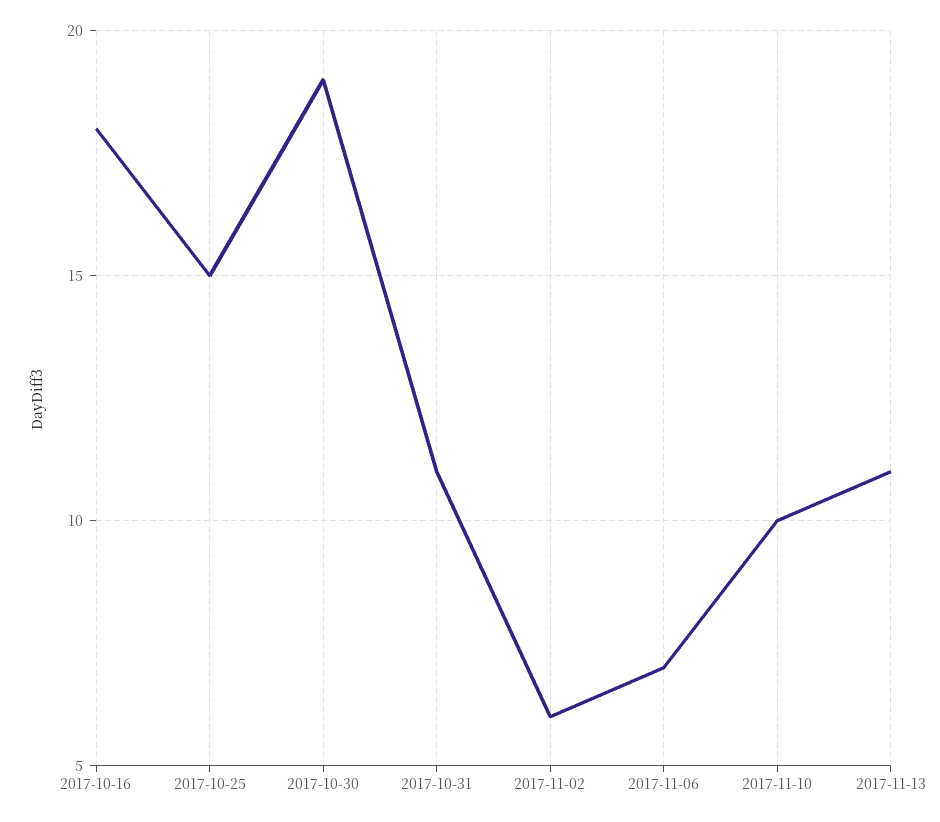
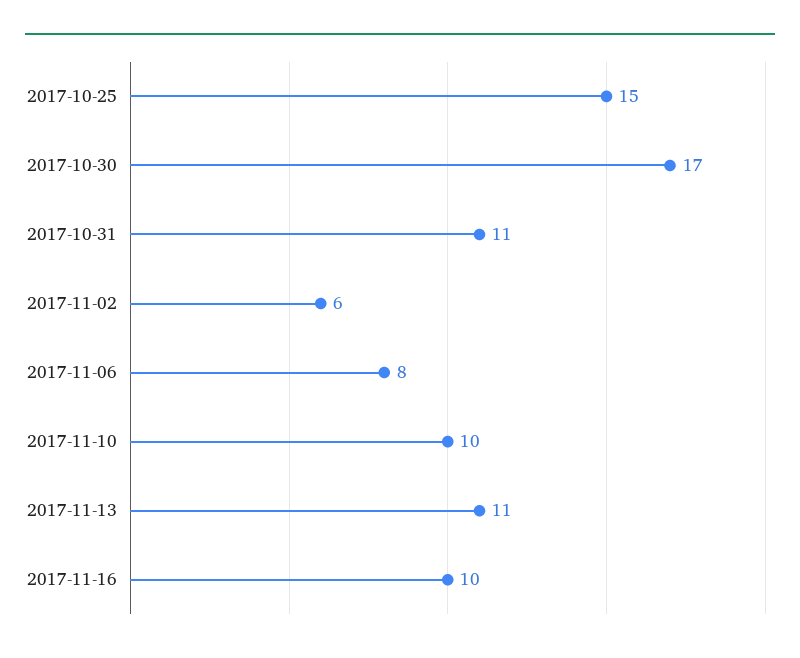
2017-10-16: 18 -> none
2017-10-30: 19 -> 17
2017-11-06: 7 -> 8
2017-11-16: none -> 10

